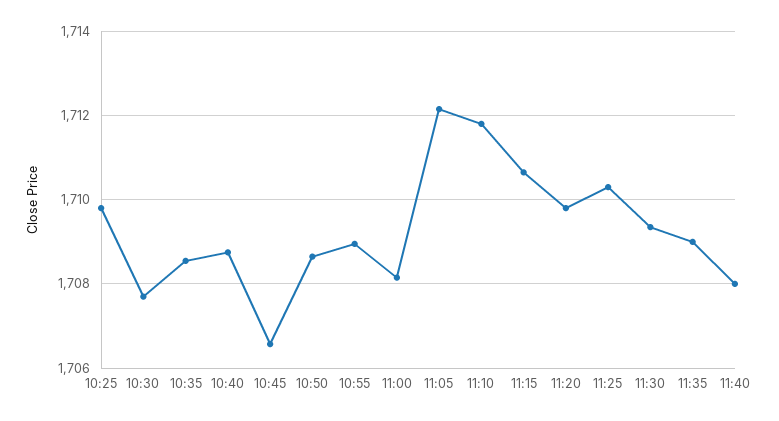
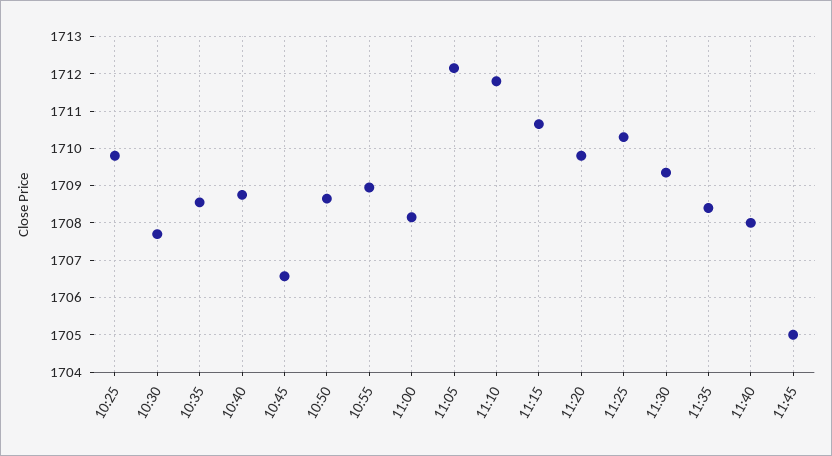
11:35: 1709 -> 1708.4
11:45: none -> 1705

